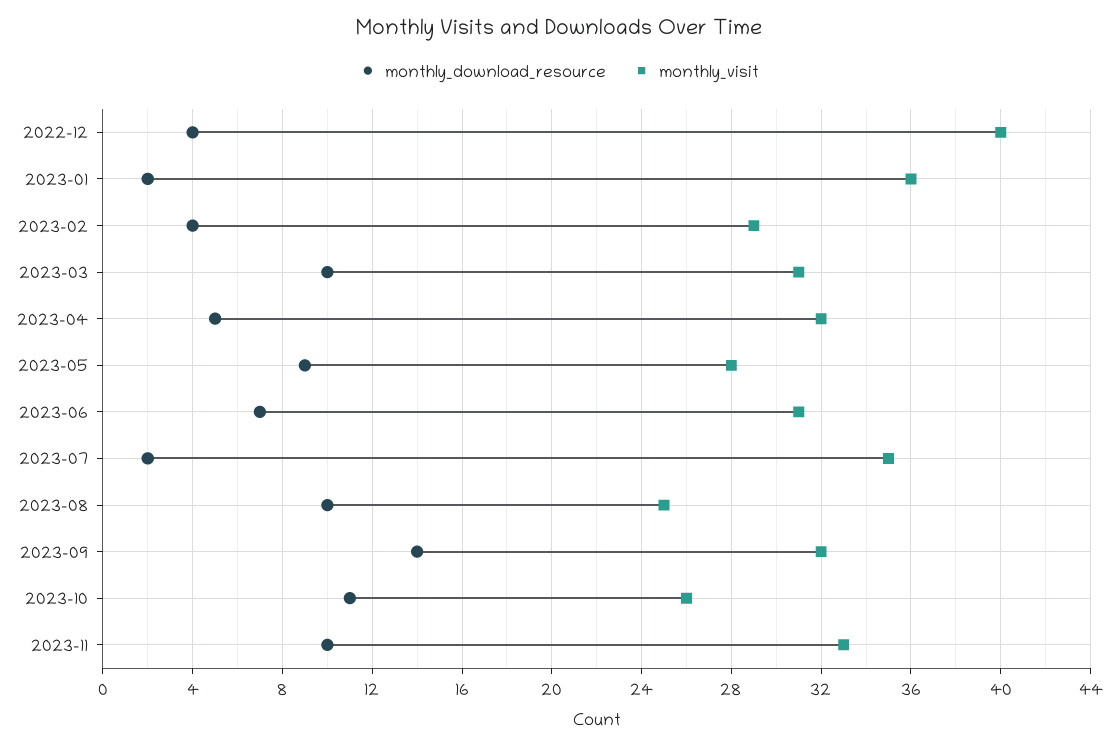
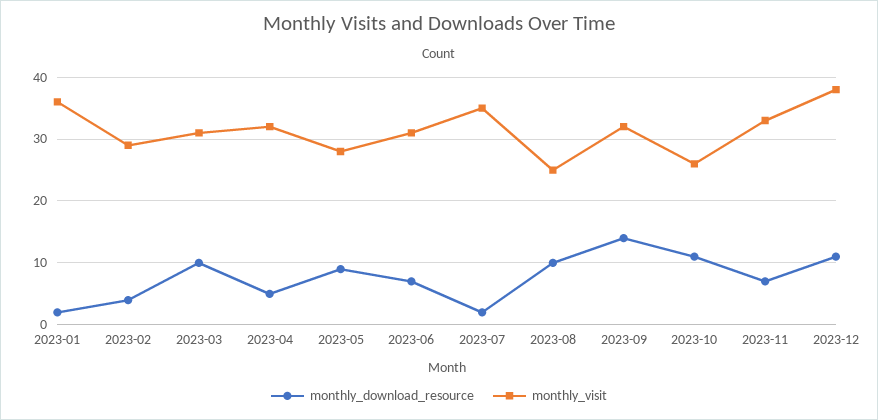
monthly_download_resource, 2022-12: 4 -> none
monthly_visit, 2022-12: 40 -> none
monthly_download_resource, 2023-11: 10 -> 7
monthly_download_resource, 2023-12: none -> 11
monthly_visit, 2023-12: none -> 38

